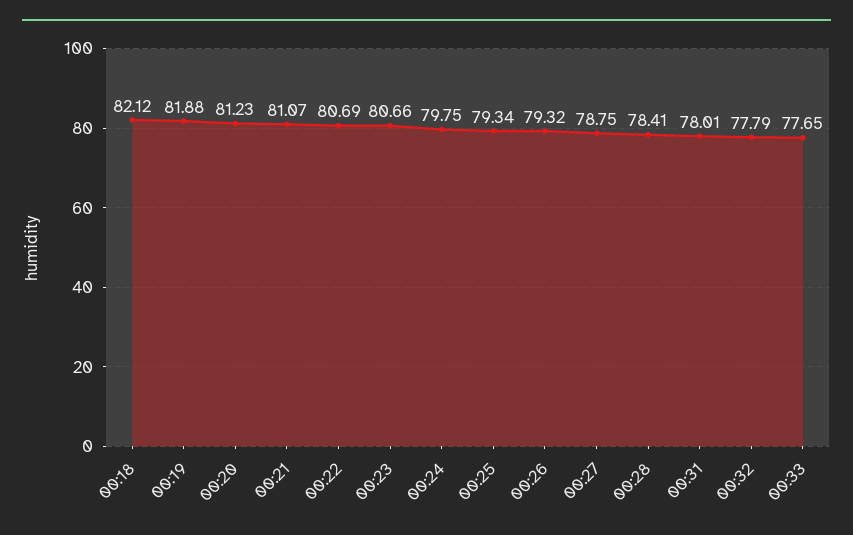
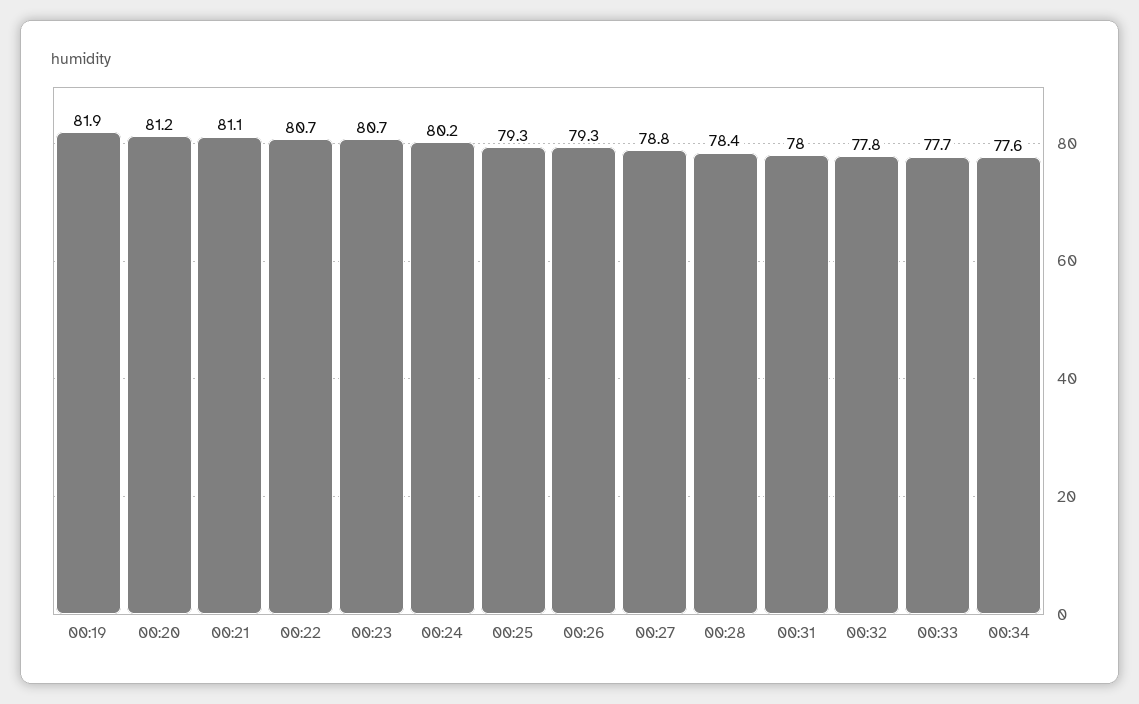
00:18: 82.12 -> none
00:24: 79.75 -> 80.2
00:34: none -> 77.6

